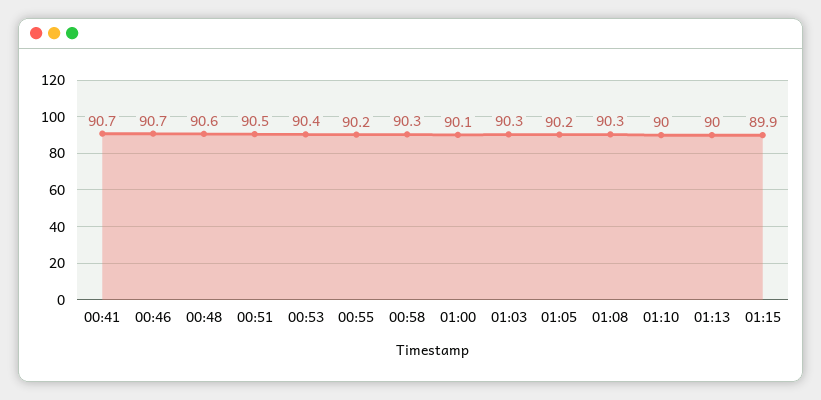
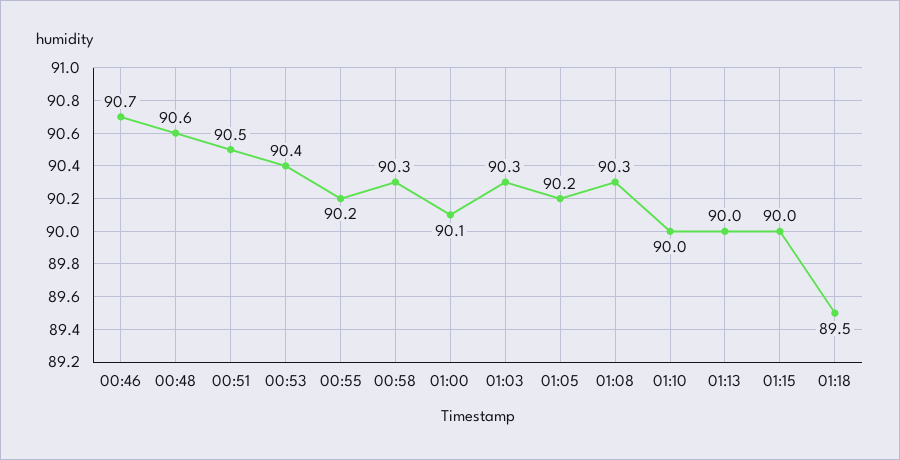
00:41: 90.7 -> none
01:15: 89.9 -> 90
01:18: none -> 89.5

